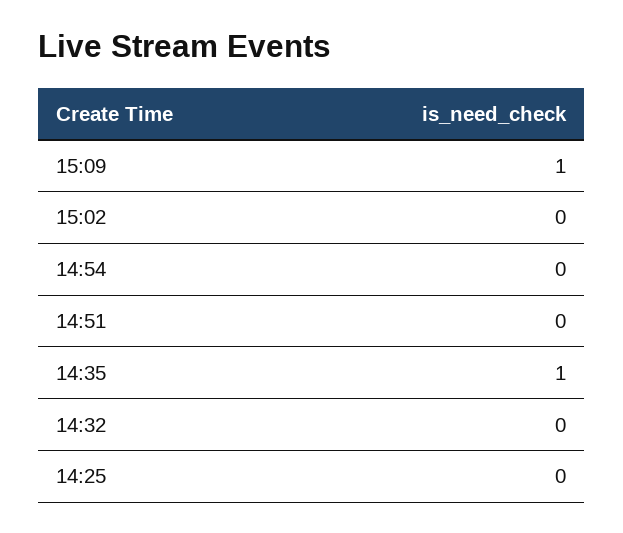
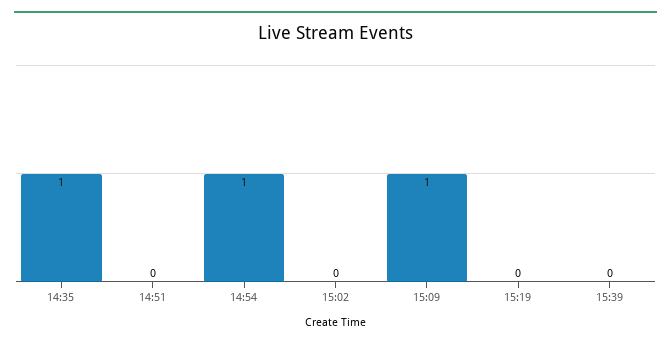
14:54: 0 -> 1
14:32: 0 -> none
14:25: 0 -> none
15:19: none -> 0
15:39: none -> 0

